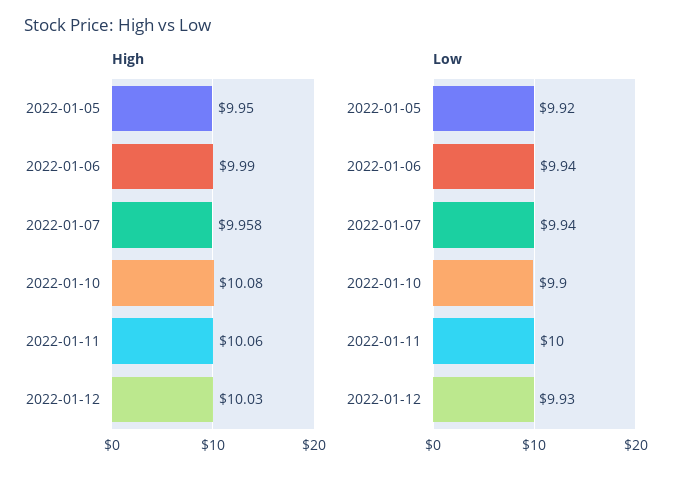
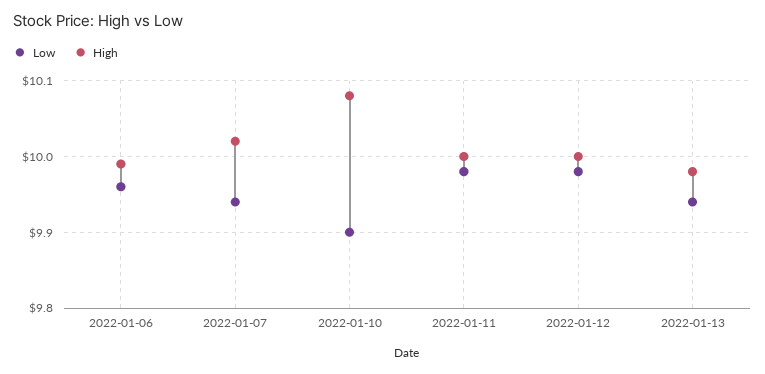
High, 2022-01-05: 9.95 -> none
High, 2022-01-07: 9.958 -> 10.02
High, 2022-01-11: 10.06 -> 10
High, 2022-01-12: 10.03 -> 10
Low, 2022-01-05: 9.92 -> none
Low, 2022-01-06: 9.94 -> 9.96
Low, 2022-01-11: 10 -> 9.98
Low, 2022-01-12: 9.93 -> 9.98
Low, 2022-01-13: none -> 9.94
High, 2022-01-13: none -> 9.98

